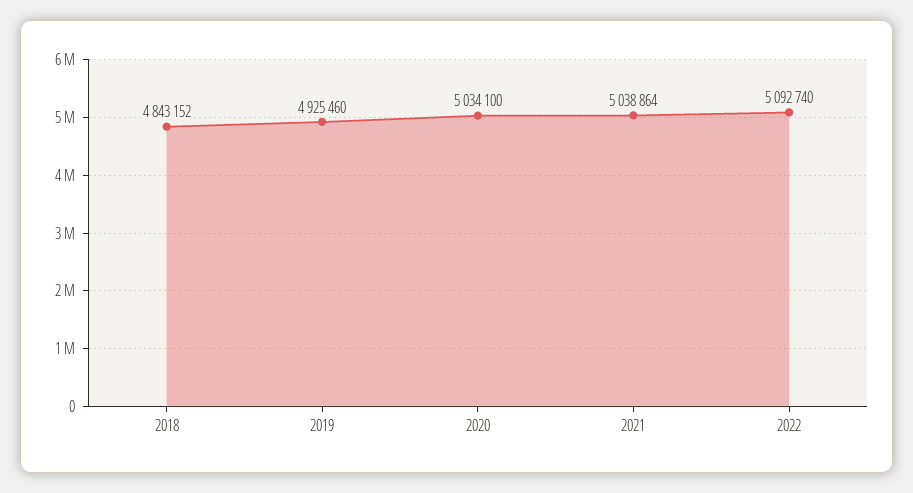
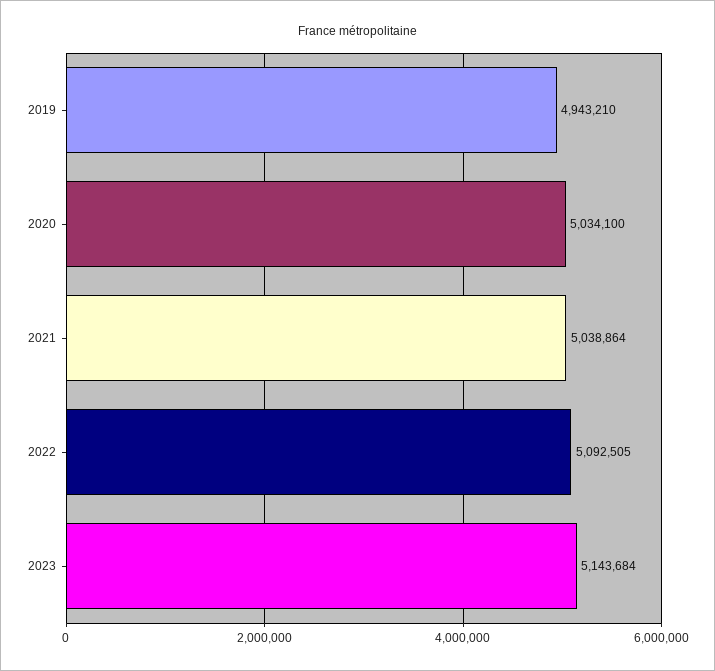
2018: 4843152 -> none
2019: 4925460 -> 4943210
2022: 5092740 -> 5092505
2023: none -> 5143684

